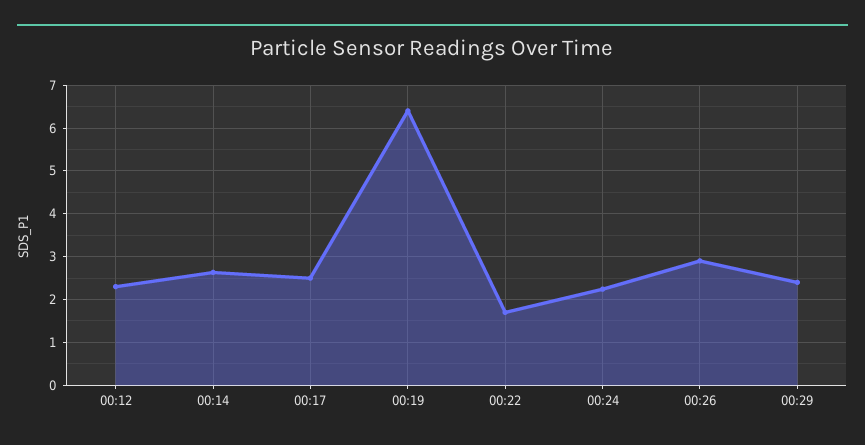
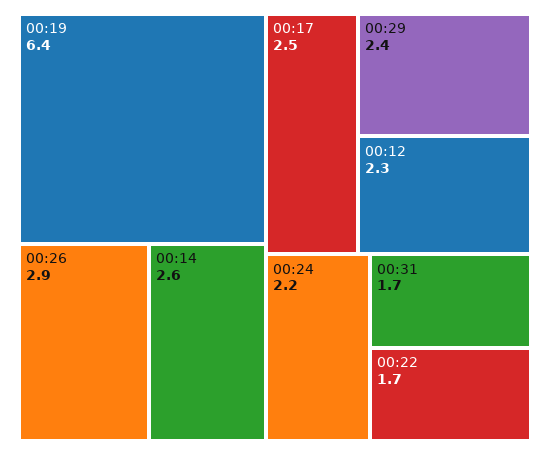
00:31: none -> 1.7

